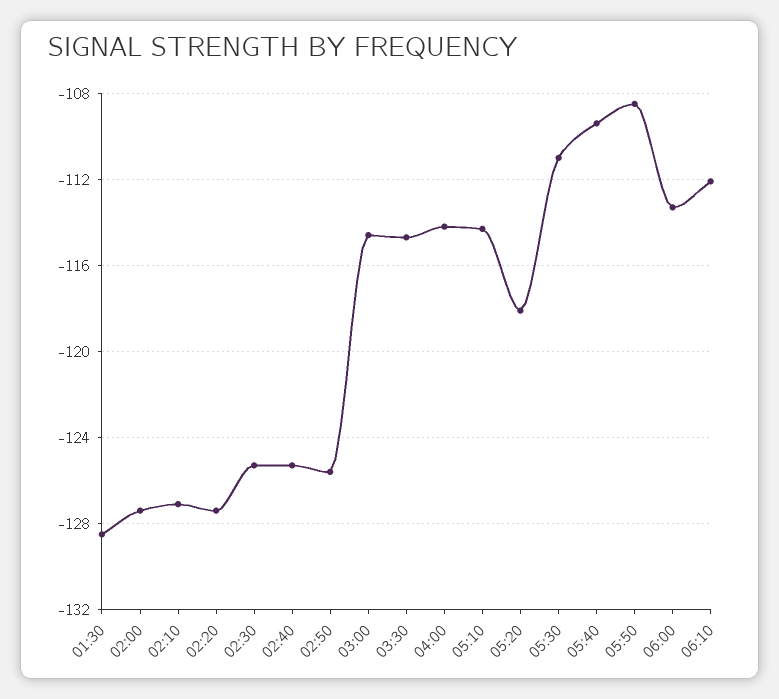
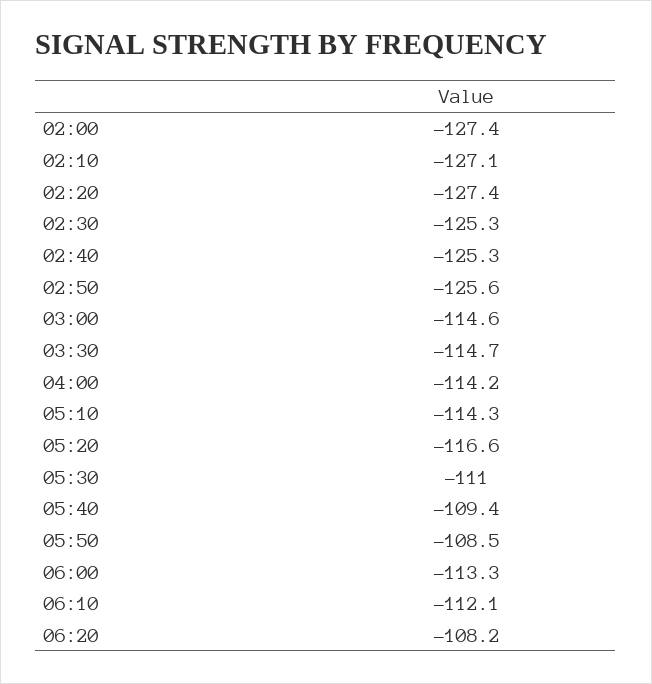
01:30: -128.5 -> none
05:20: -118 -> -116.6
06:20: none -> -108.2

